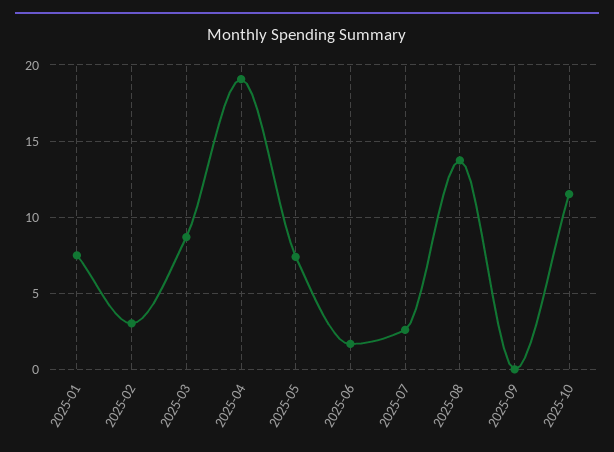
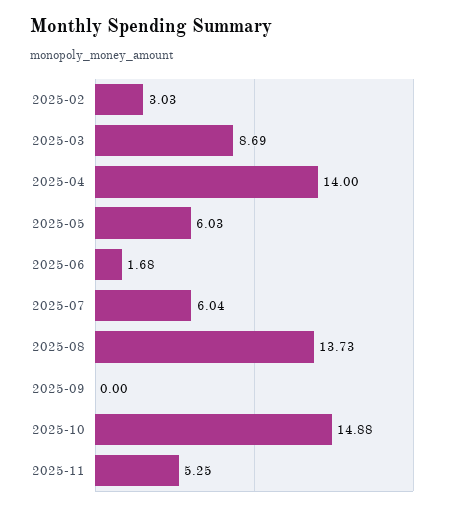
2025-01: 7.5 -> none
2025-04: 19 -> 14
2025-05: 7.5 -> 6.03
2025-07: 2.5 -> 6.04
2025-10: 11.5 -> 14.88
2025-11: none -> 5.25

